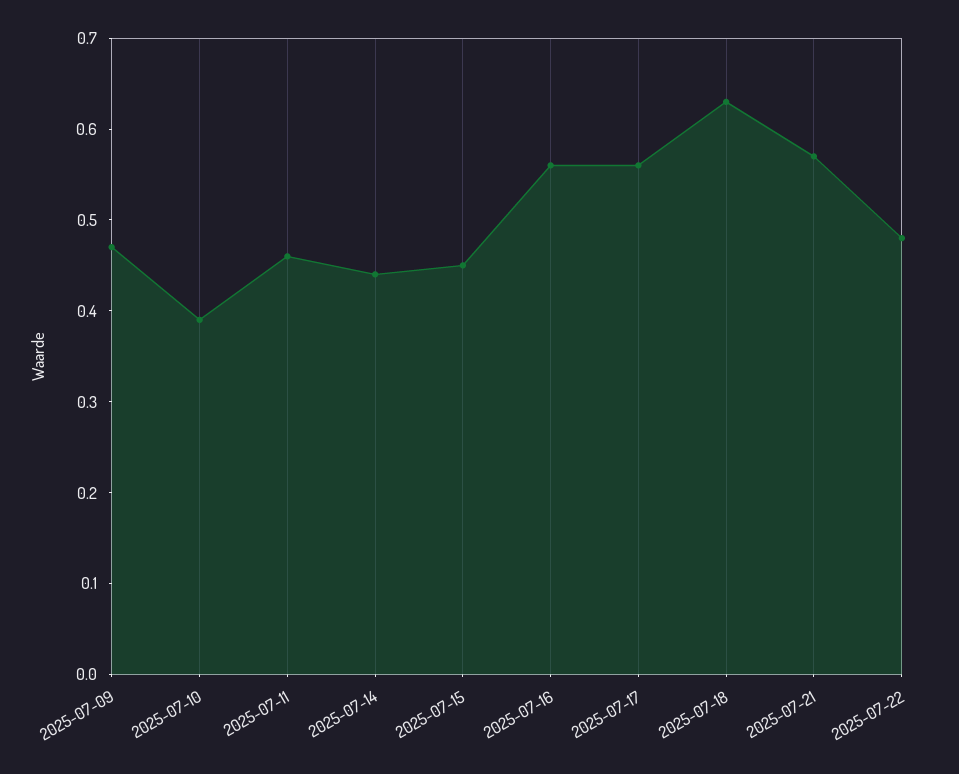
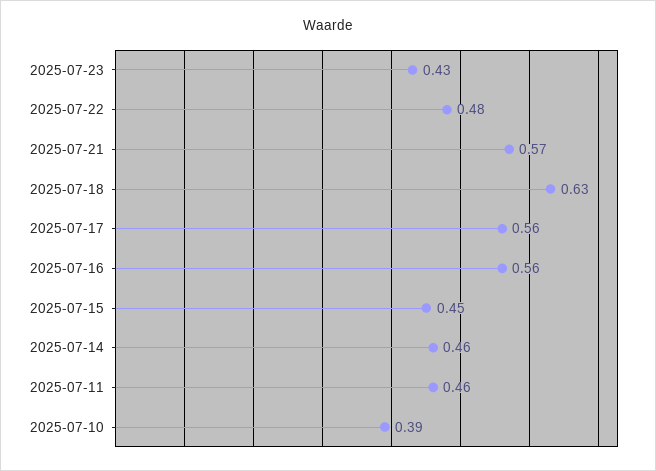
2025-07-09: 0.47 -> none
2025-07-14: 0.44 -> 0.46
2025-07-23: none -> 0.43

